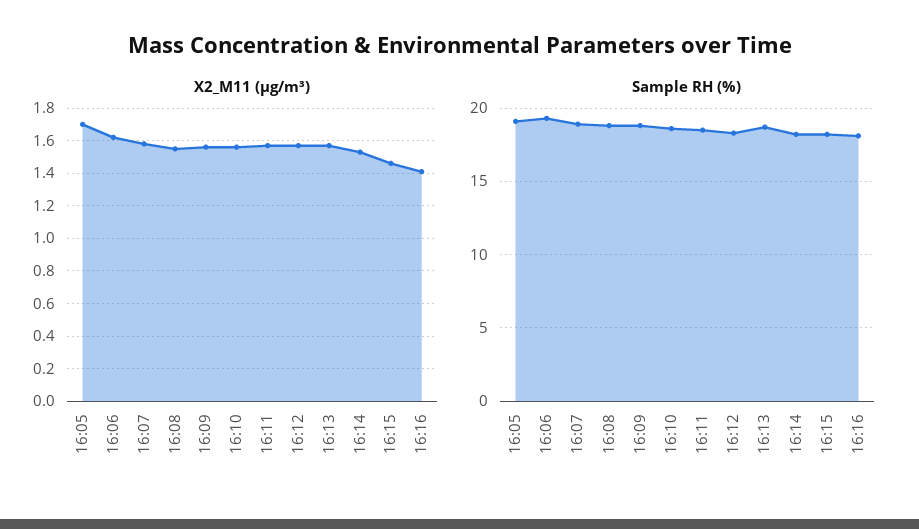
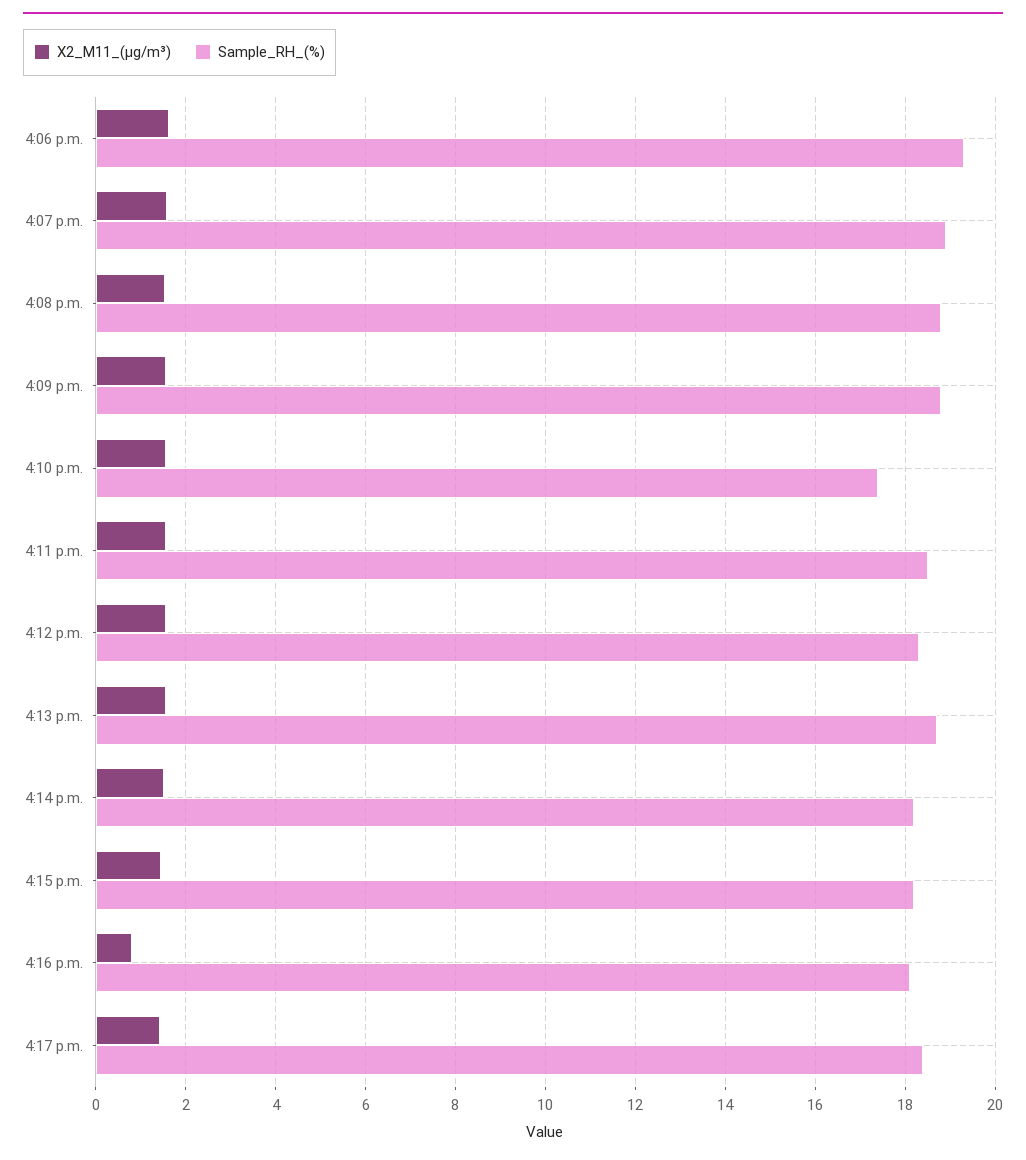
X2_M11 (μg/m³), 16:05: 1.7 -> none
X2_M11 (μg/m³), 16:16: 1.4 -> 0.8
Sample RH (%), 16:05: 19 -> none
Sample RH (%), 16:10: 18.5 -> 17.4
X2_M11 (μg/m³), 4:17 p.m.: none -> 1.4
Sample RH (%), 4:17 p.m.: none -> 18.4

